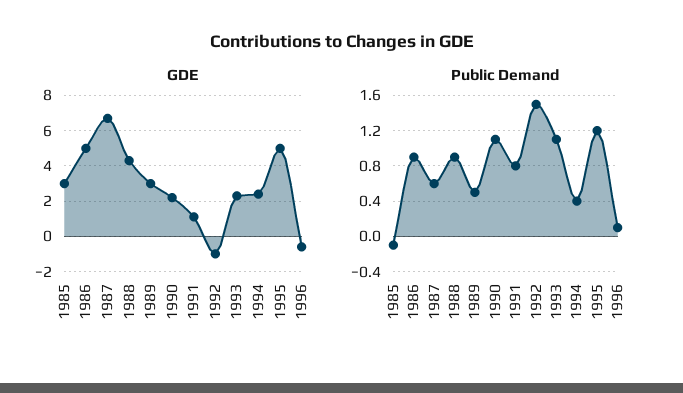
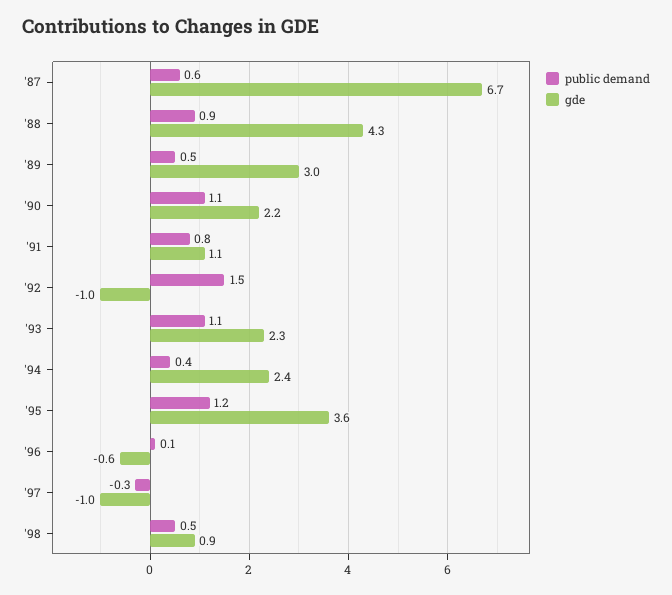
GDE, 1985: 3 -> none
GDE, 1986: 5 -> none
GDE, 1995: 5 -> 3.6
Public Demand, 1985: -0.1 -> none
Public Demand, 1986: 0.9 -> none
Public Demand, '97: none -> -0.3
GDE, '97: none -> -1
Public Demand, '98: none -> 0.5
GDE, '98: none -> 0.9

